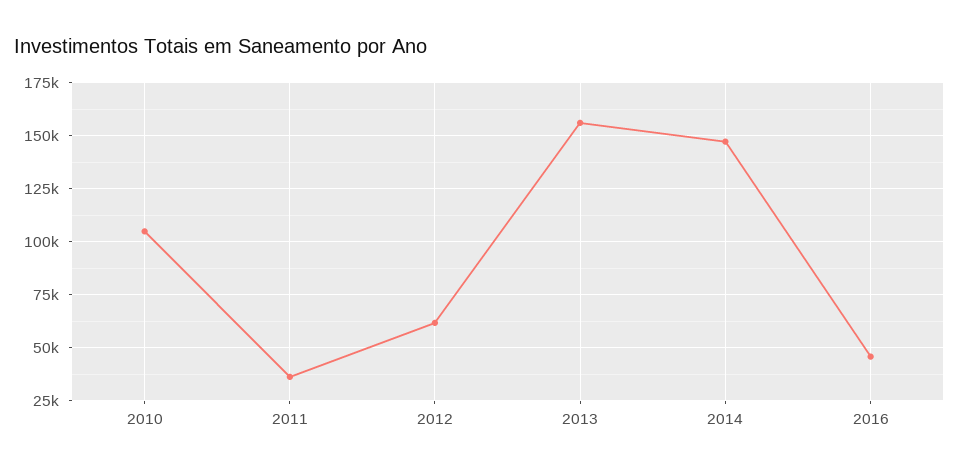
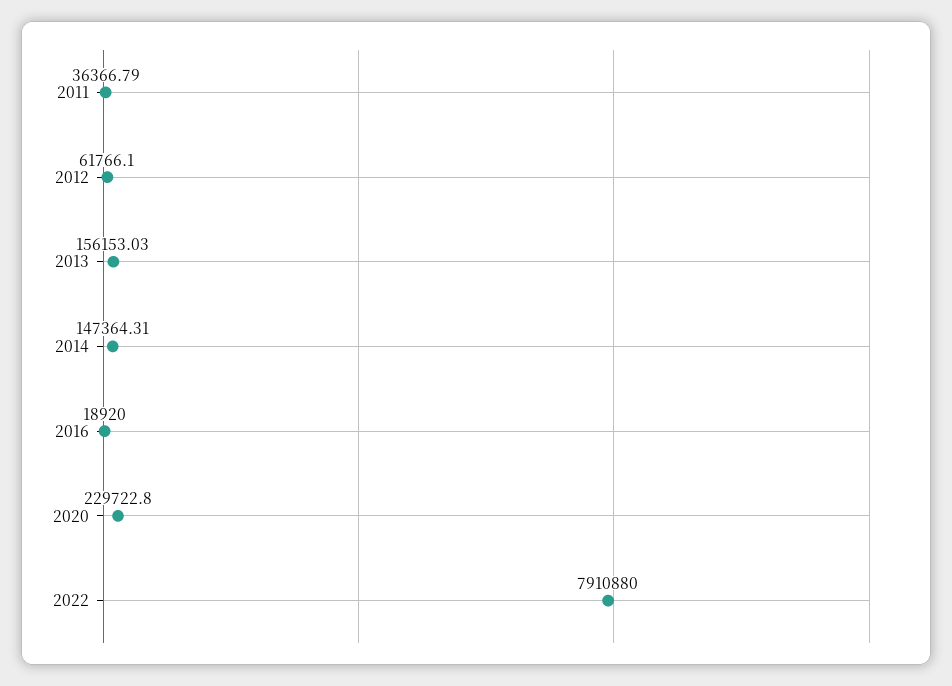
2010: 105000 -> none
2016: 45000 -> 18920
2020: none -> 229722.8
2022: none -> 7910880

